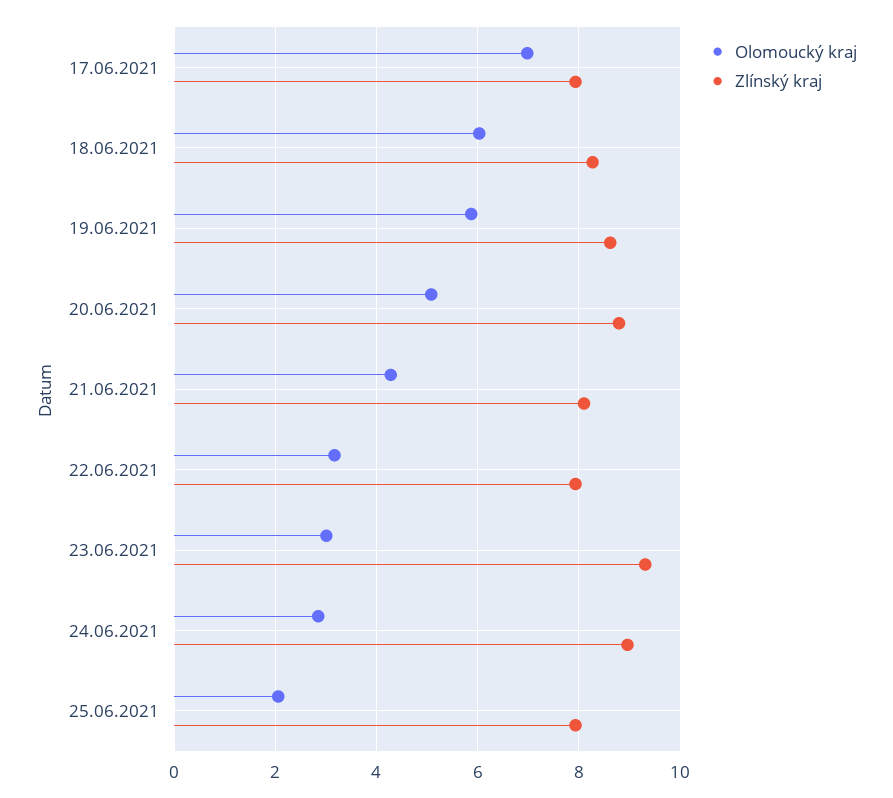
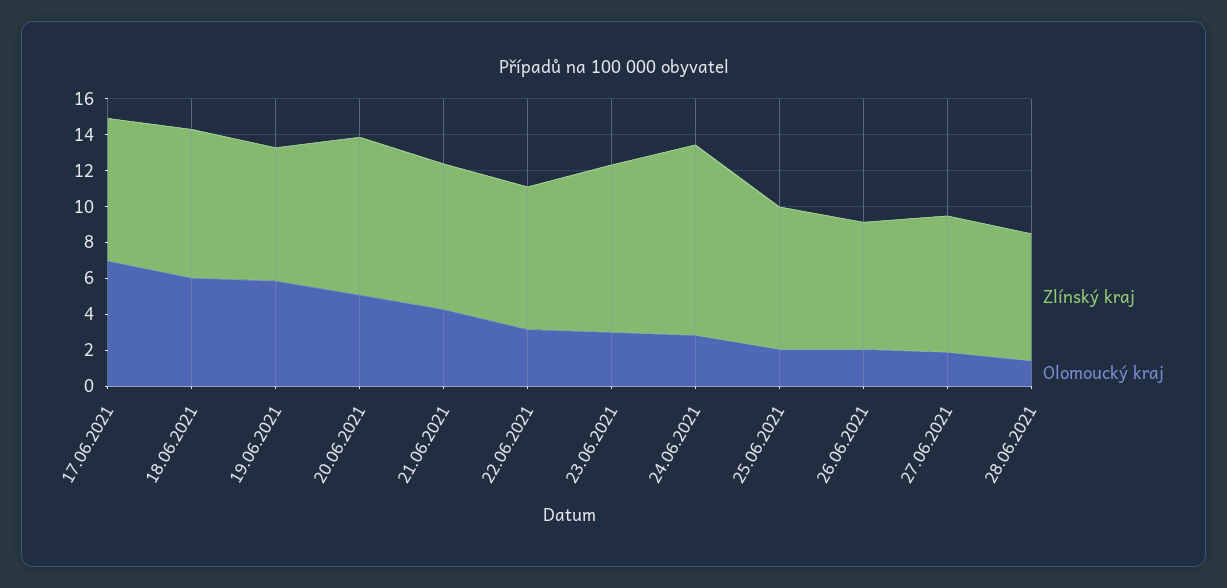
Zlínský kraj, 19.06.2021: 8.6 -> 7.5
Zlínský kraj, 24.06.2021: 9 -> 10.5
Zlínský kraj, 26.06.2021: none -> 7
Olomoucký kraj, 26.06.2021: none -> 2
Zlínský kraj, 27.06.2021: none -> 7.5
Olomoucký kraj, 27.06.2021: none -> 2
Zlínský kraj, 28.06.2021: none -> 7
Olomoucký kraj, 28.06.2021: none -> 1.5

